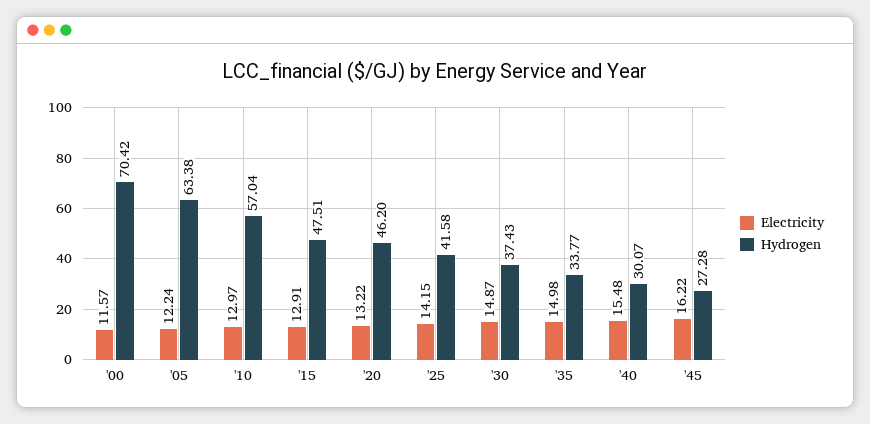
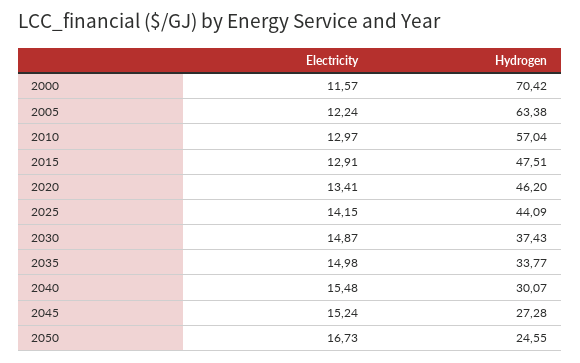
Electricity, '20: 13.22 -> 13.41
Hydrogen, '25: 41.58 -> 44.09
Electricity, '45: 16.22 -> 15.24
Electricity, 2050: none -> 16.73
Hydrogen, 2050: none -> 24.55

